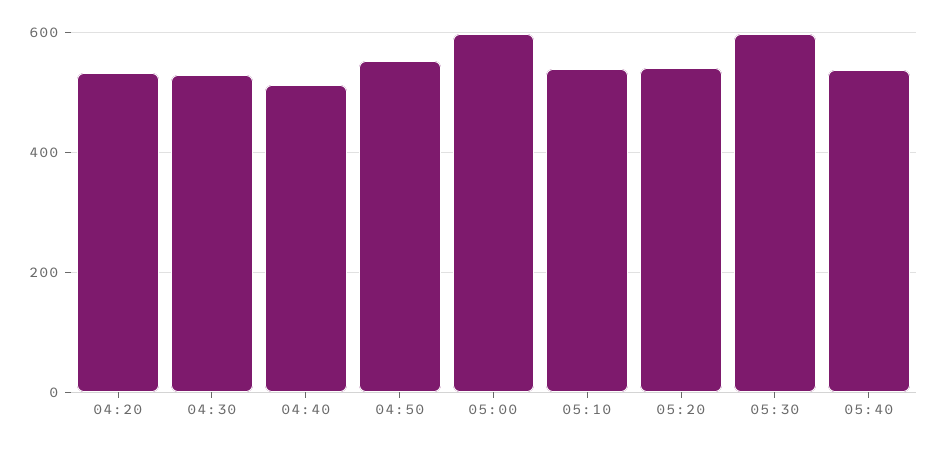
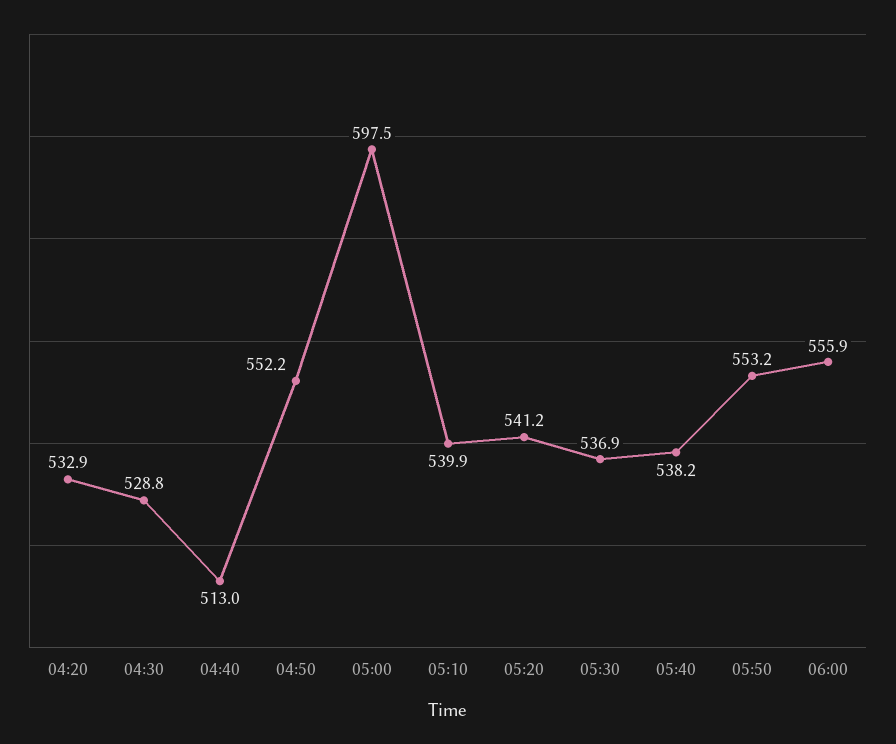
05:30: 600 -> 536.9
05:50: none -> 553.2
06:00: none -> 555.9

